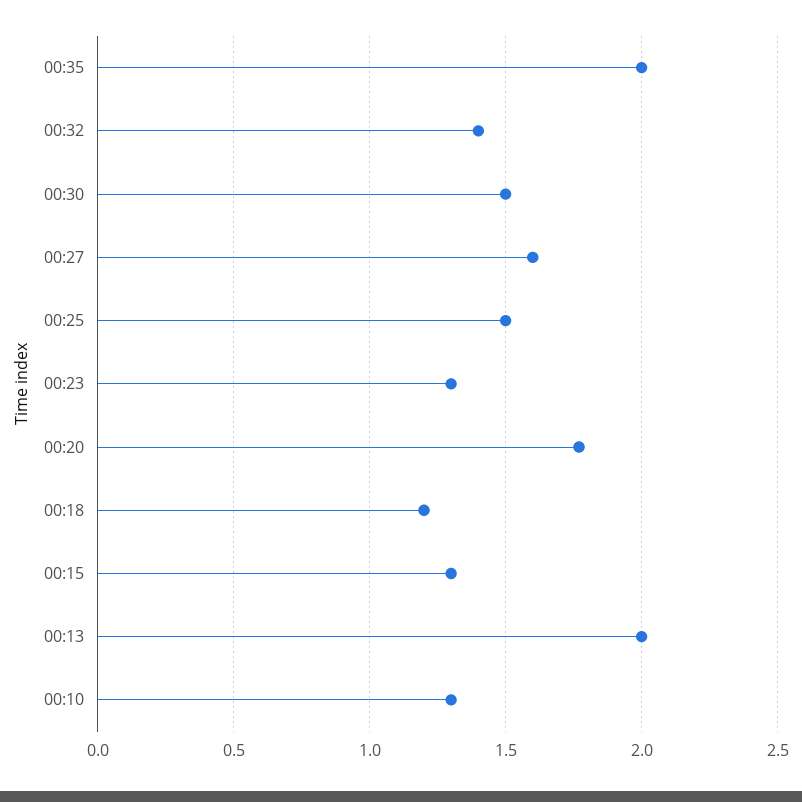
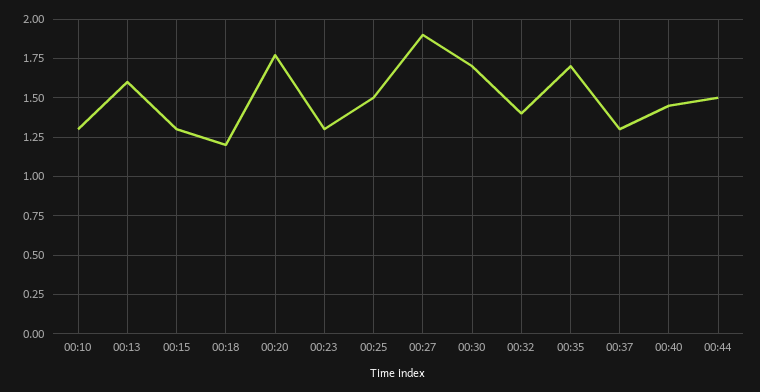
00:35: 2 -> 1.7
00:30: 1.5 -> 1.7
00:27: 1.6 -> 1.9
00:13: 2 -> 1.6
00:37: none -> 1.3
00:40: none -> 1.45
00:44: none -> 1.5

